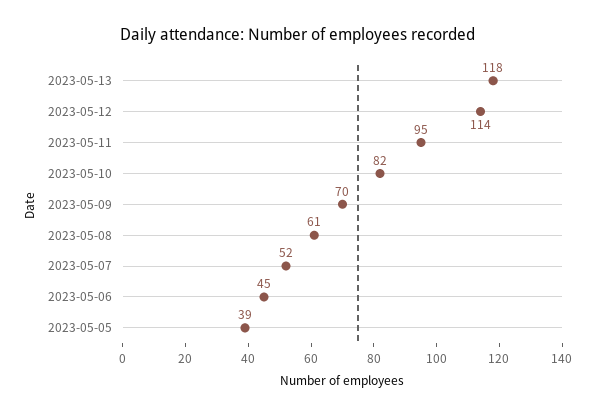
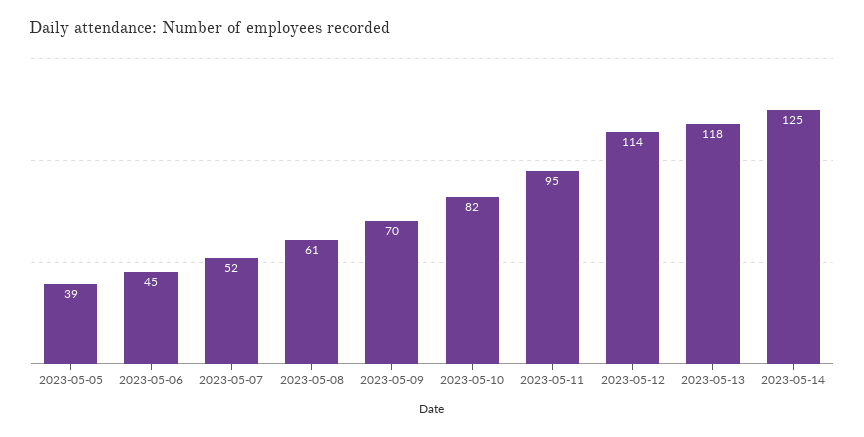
2023-05-14: none -> 125

